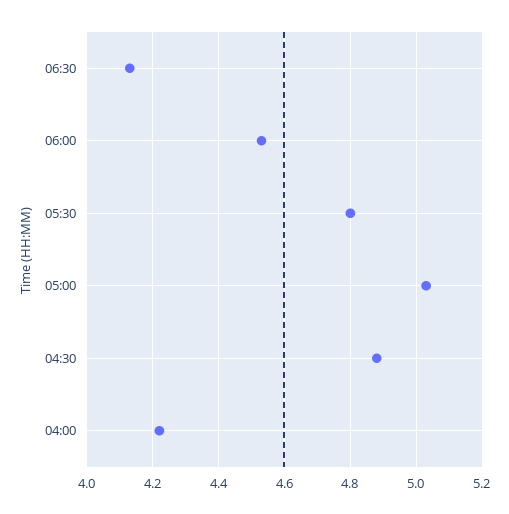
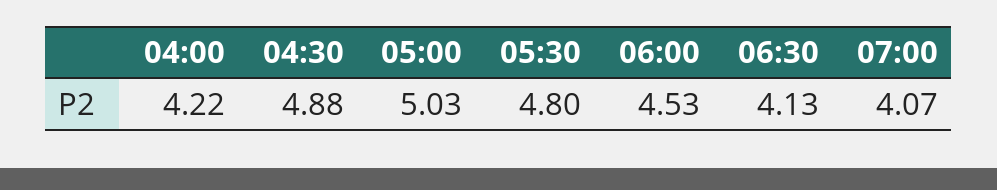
07:00: none -> 4.07

